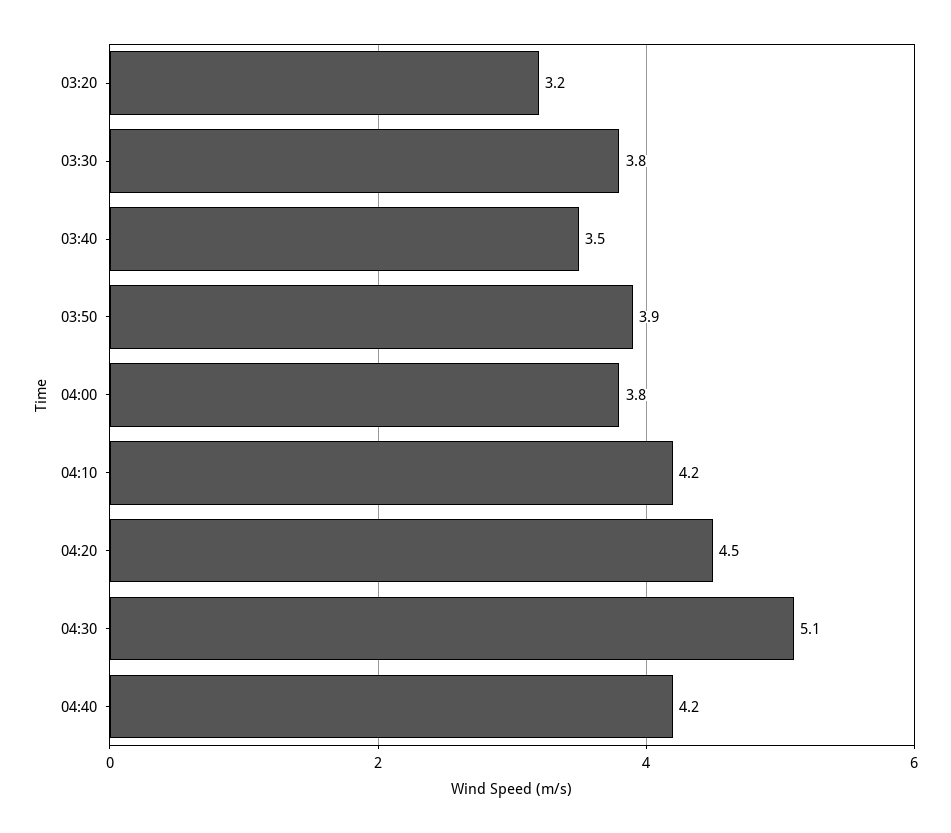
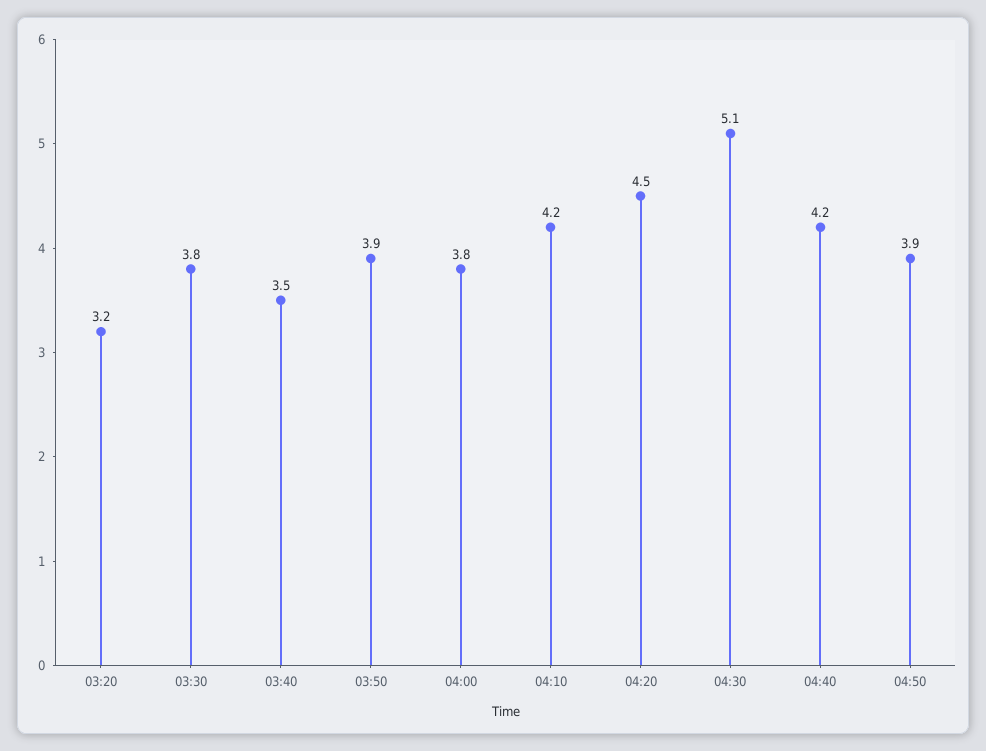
04:50: none -> 3.9

